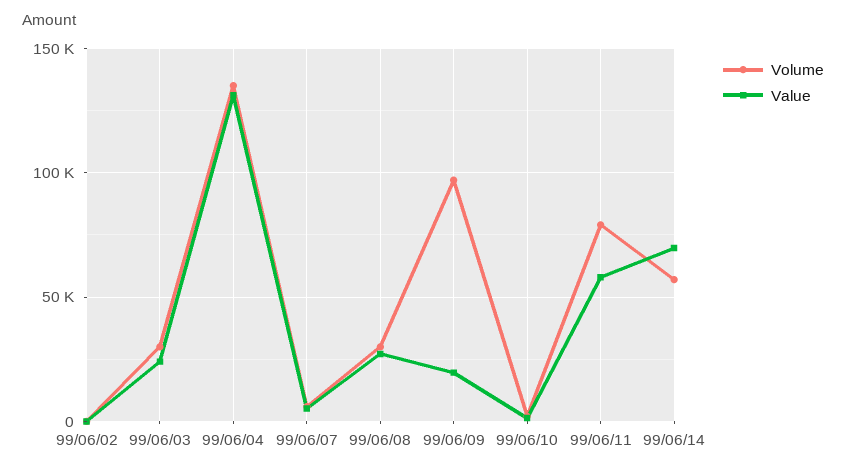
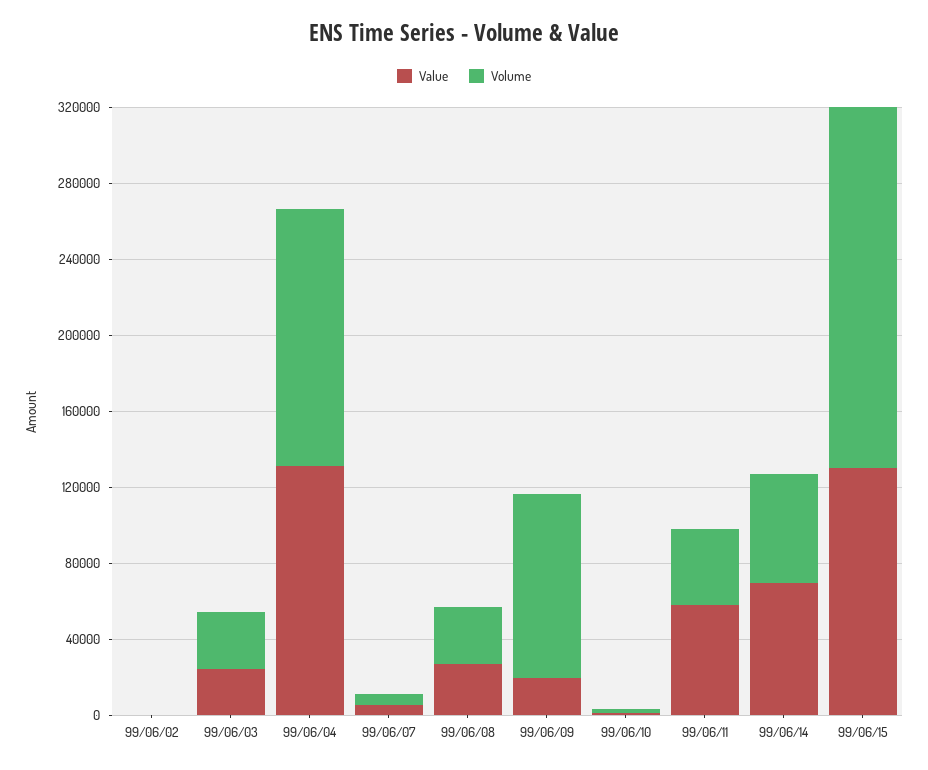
Volume, 99/06/11: 80000 -> 40000
Value, 99/06/15: none -> 130000
Volume, 99/06/15: none -> 190000

